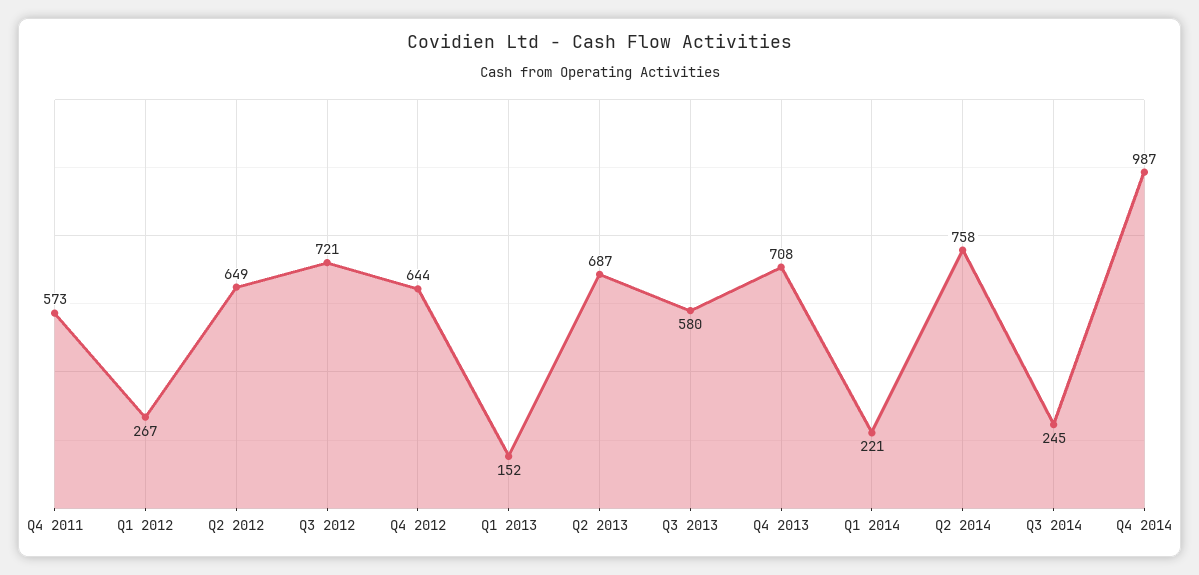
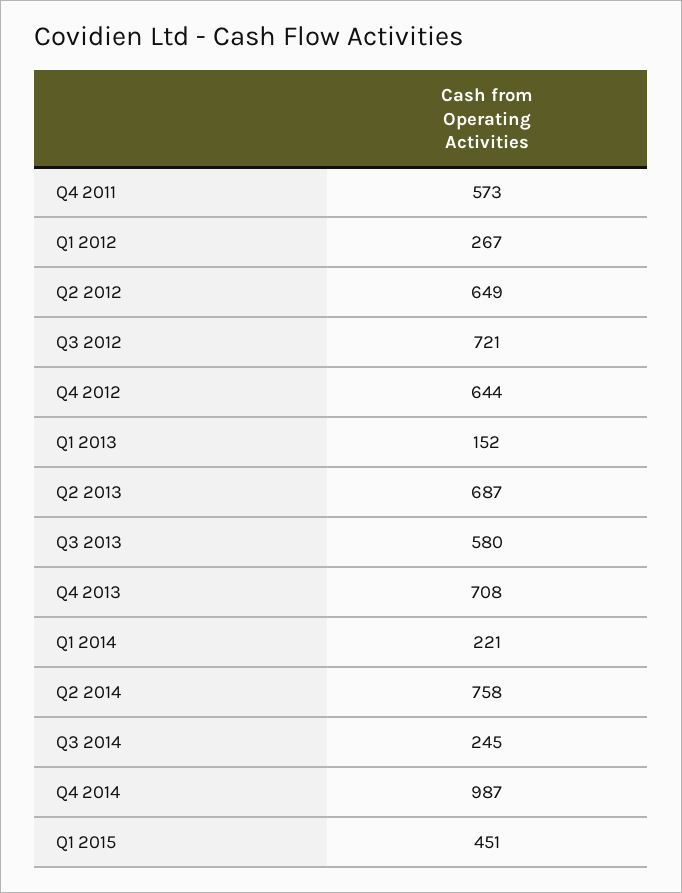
Q1 2015: none -> 451

